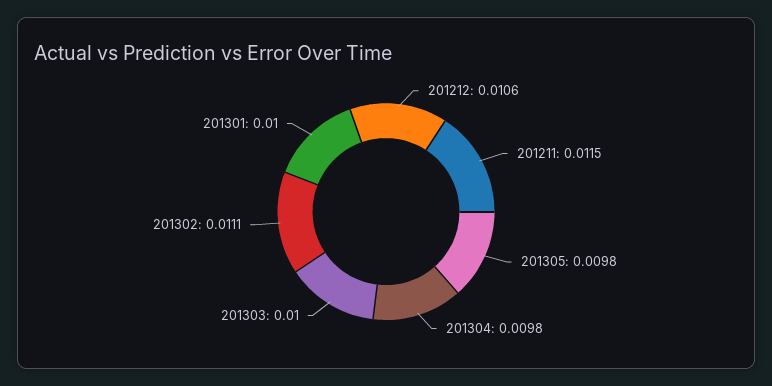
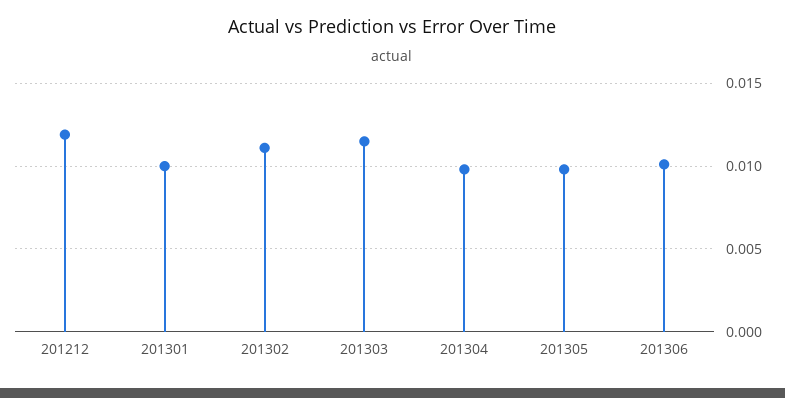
201212: 0.0106 -> 0.012
201211: 0.0115 -> none
201303: 0.01 -> 0.0115
201306: none -> 0.01

